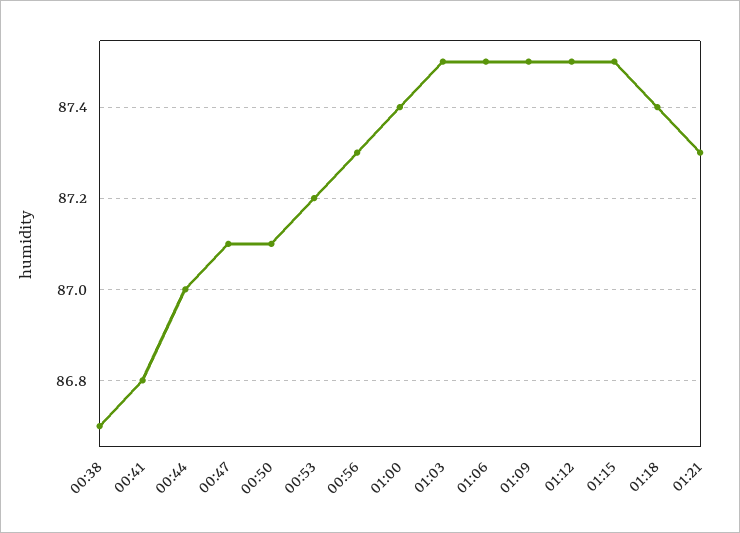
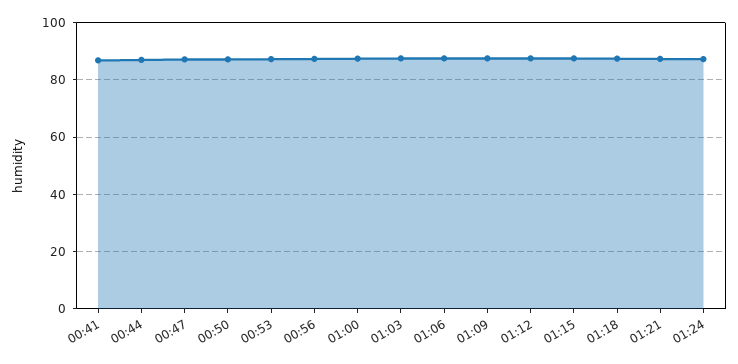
00:38: 86.7 -> none
01:24: none -> 87.5

